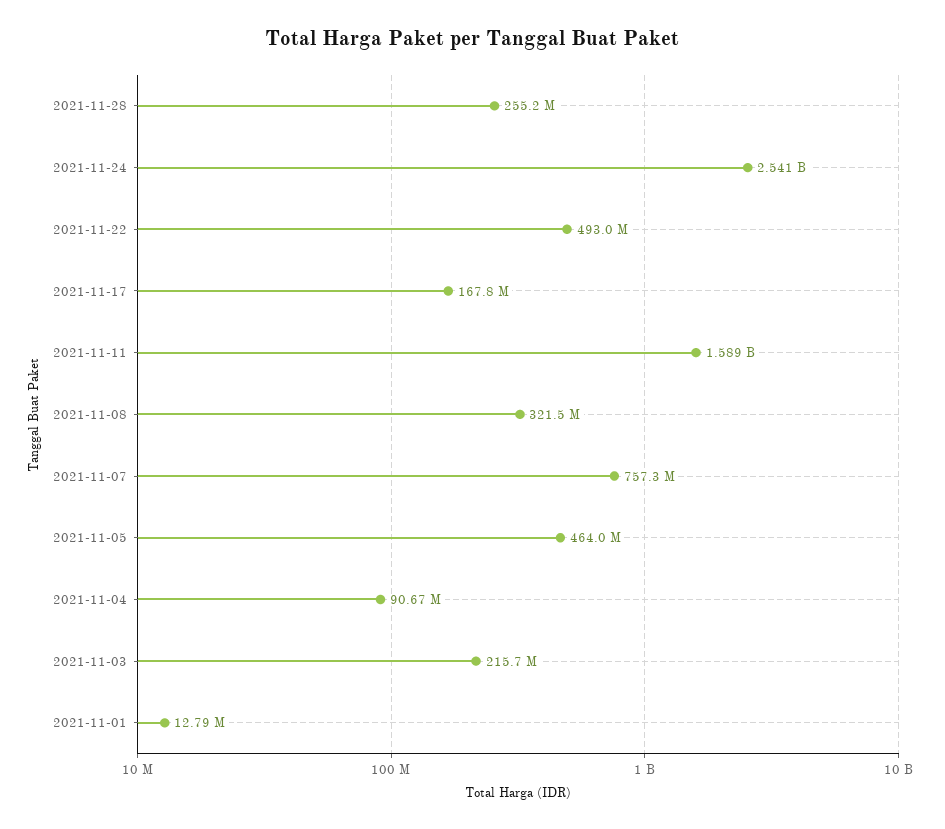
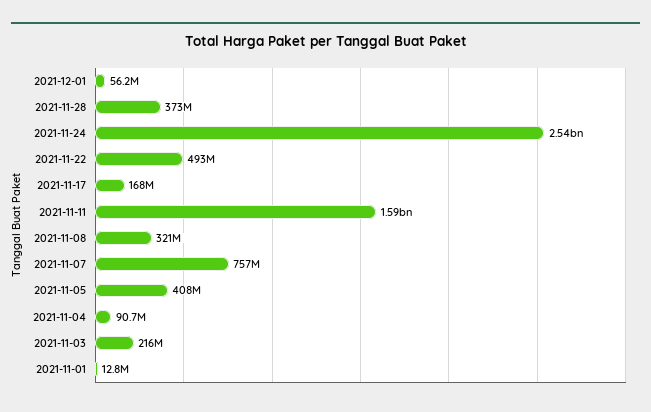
2021-11-28: 255200000 -> 373000000
2021-11-05: 464000000 -> 408000000
2021-12-01: none -> 56200000

